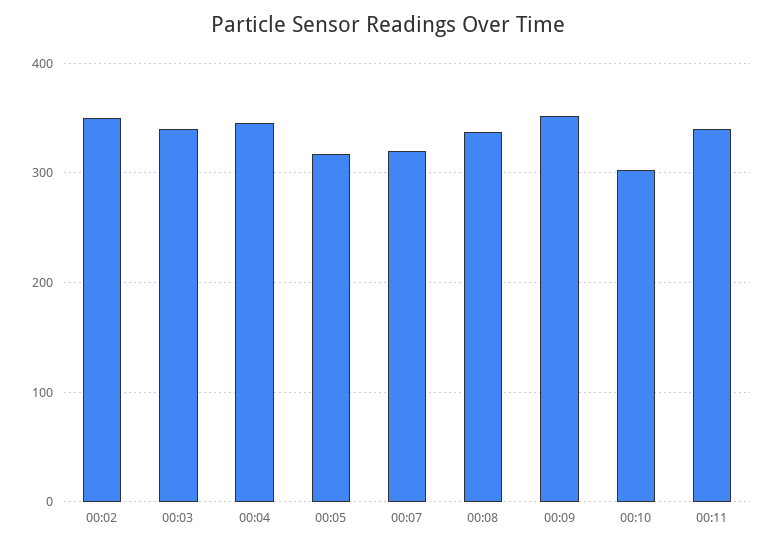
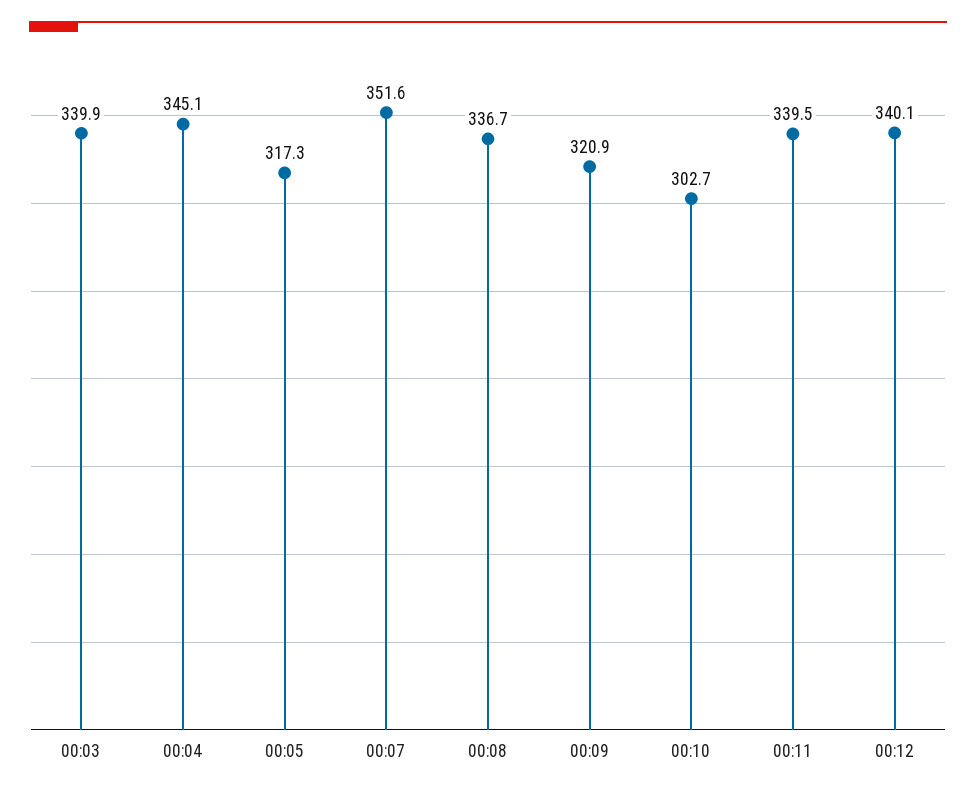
00:02: 350 -> none
00:07: 320 -> 351.6
00:09: 350 -> 320.9
00:12: none -> 340.1

